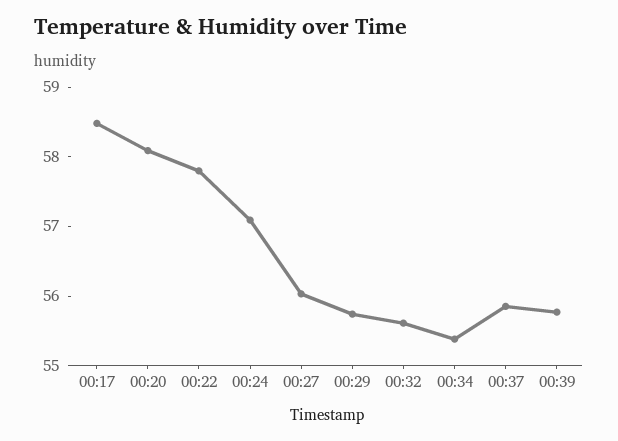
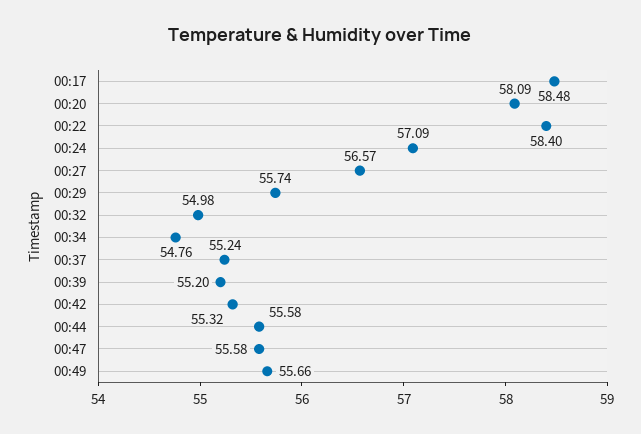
00:22: 57.8 -> 58.4
00:27: 56 -> 56.57
00:32: 55.6 -> 54.98
00:34: 55.4 -> 54.76
00:37: 55.8 -> 55.24
00:39: 55.8 -> 55.2
00:42: none -> 55.32
00:44: none -> 55.58
00:47: none -> 55.58
00:49: none -> 55.66

